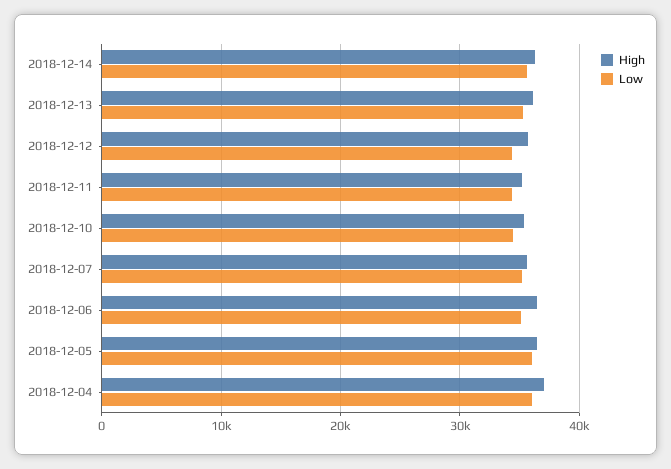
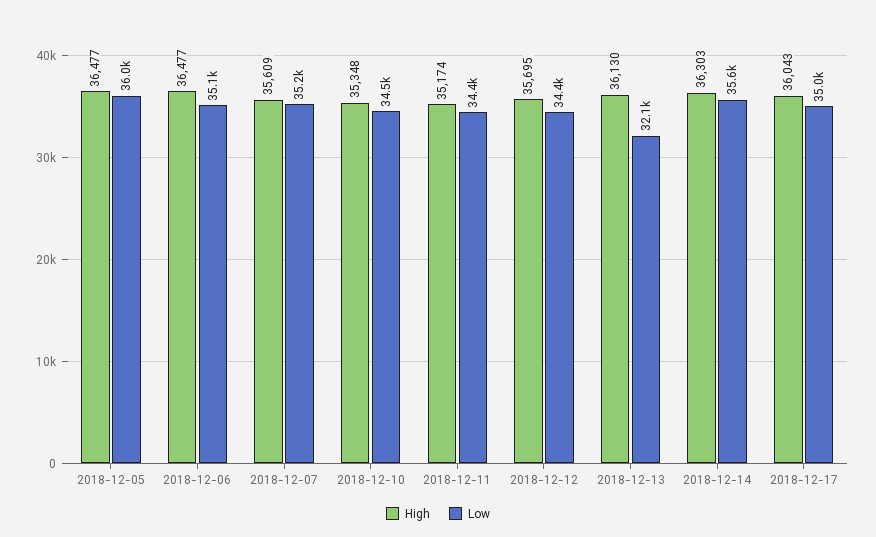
Low, 2018-12-13: 35000 -> 32100
High, 2018-12-04: 37000 -> none
Low, 2018-12-04: 36000 -> none
High, 2018-12-17: none -> 36043
Low, 2018-12-17: none -> 35000

